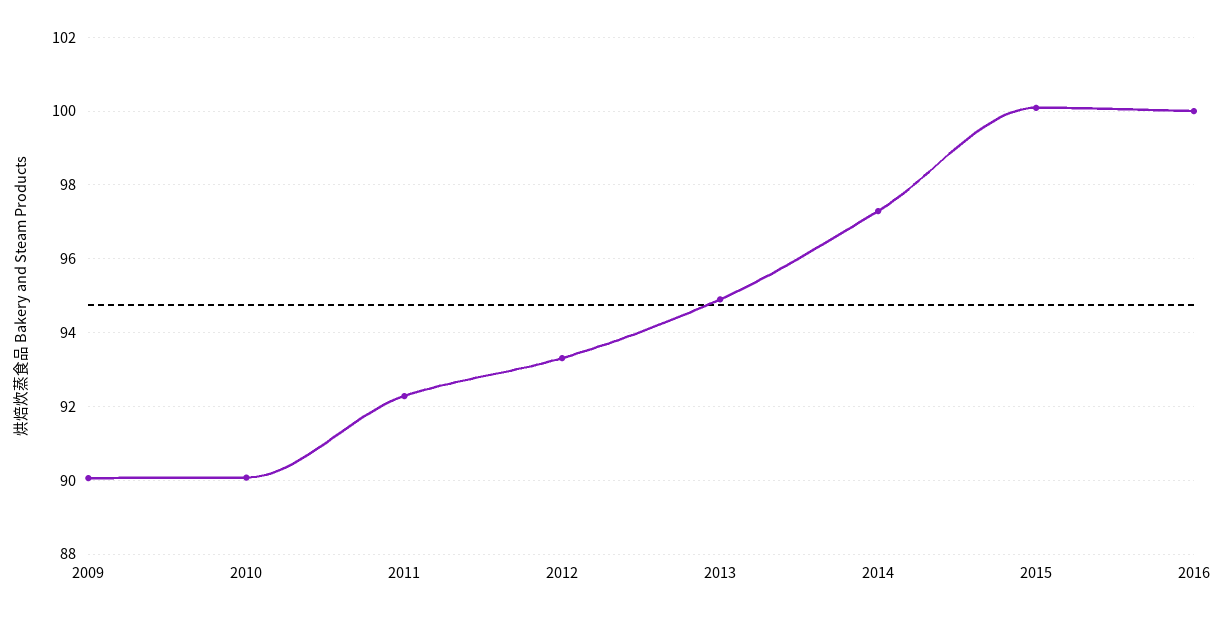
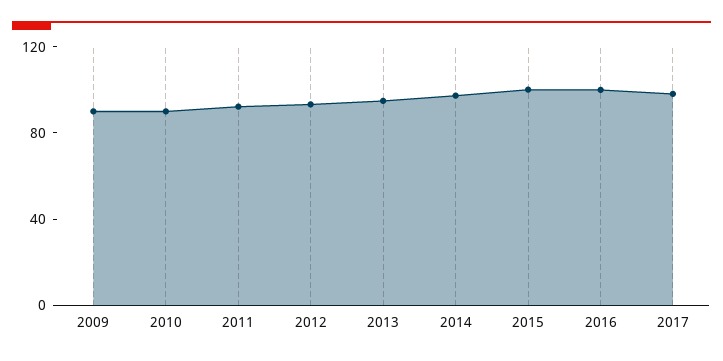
2017: none -> 100

